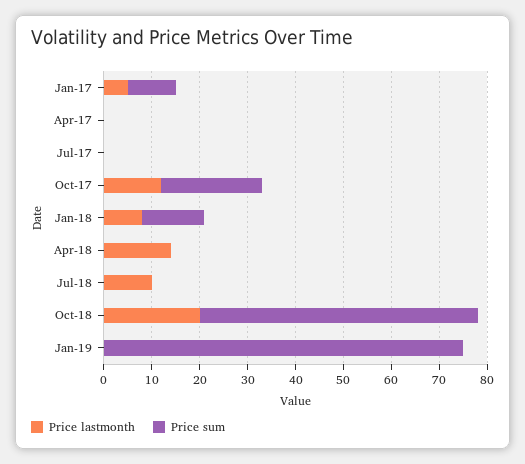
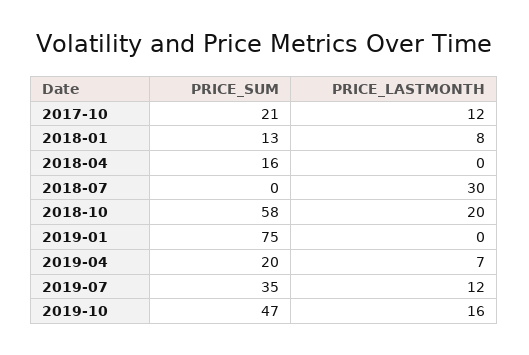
Price lastmonth, Jan-17: 5 -> none
Price sum, Jan-17: 10 -> none
Price lastmonth, Apr-17: 0 -> none
Price sum, Apr-17: 0 -> none
Price lastmonth, Jul-17: 0 -> none
Price sum, Jul-17: 0 -> none
Price lastmonth, Apr-18: 15 -> 0
Price sum, Apr-18: 0 -> 16
Price lastmonth, Jul-18: 10 -> 30
Price sum, 2019-04: none -> 20
Price lastmonth, 2019-04: none -> 7
Price sum, 2019-07: none -> 35
Price lastmonth, 2019-07: none -> 12
Price sum, 2019-10: none -> 47
Price lastmonth, 2019-10: none -> 16

